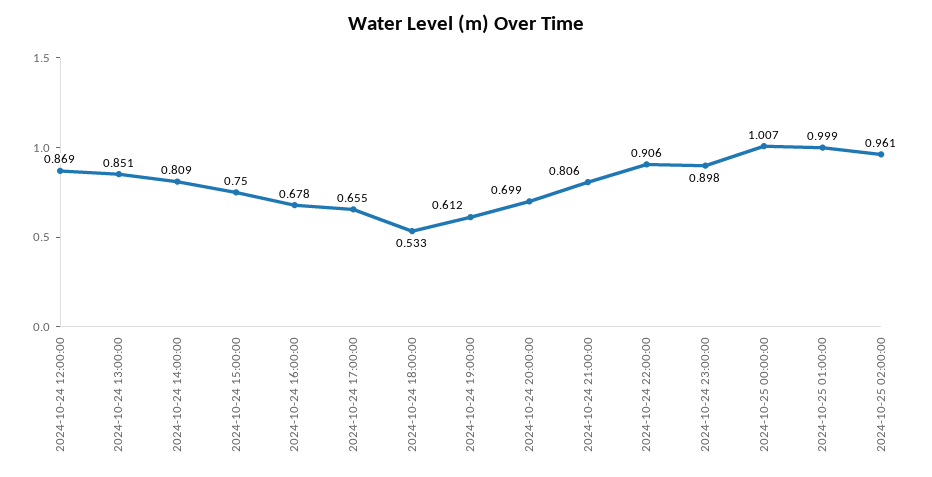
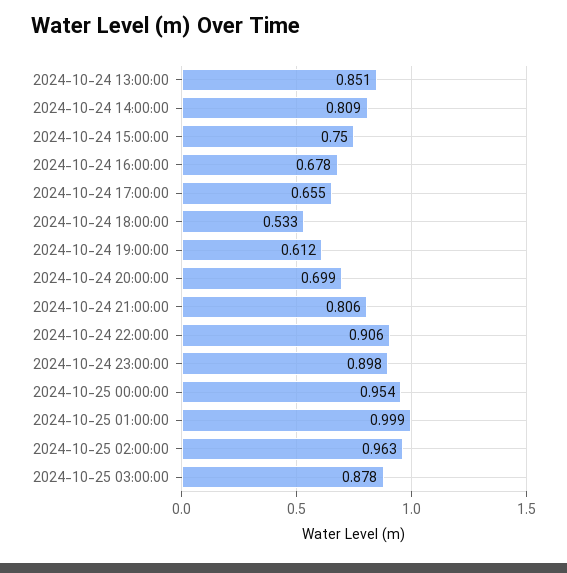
2024-10-24 12:00:00: 0.869 -> none
2024-10-25 00:00:00: 1.007 -> 0.954
2024-10-25 02:00:00: 0.961 -> 0.963
2024-10-25 03:00:00: none -> 0.878

